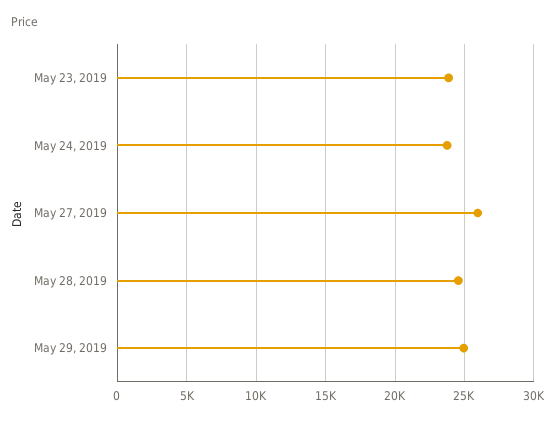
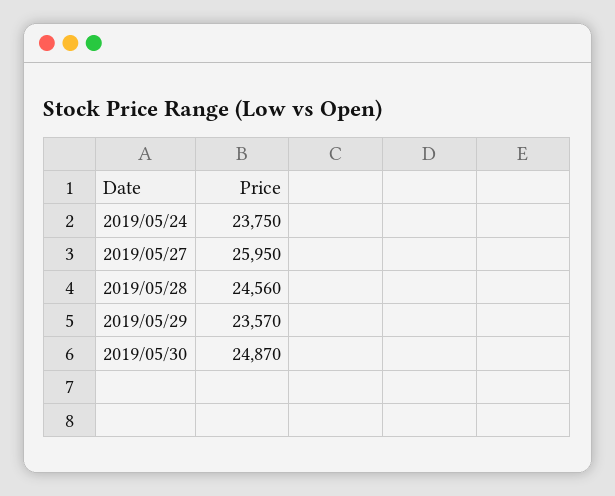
May 23, 2019: 24000 -> none
May 29, 2019: 25000 -> 23570
2019/05/30: none -> 24870

